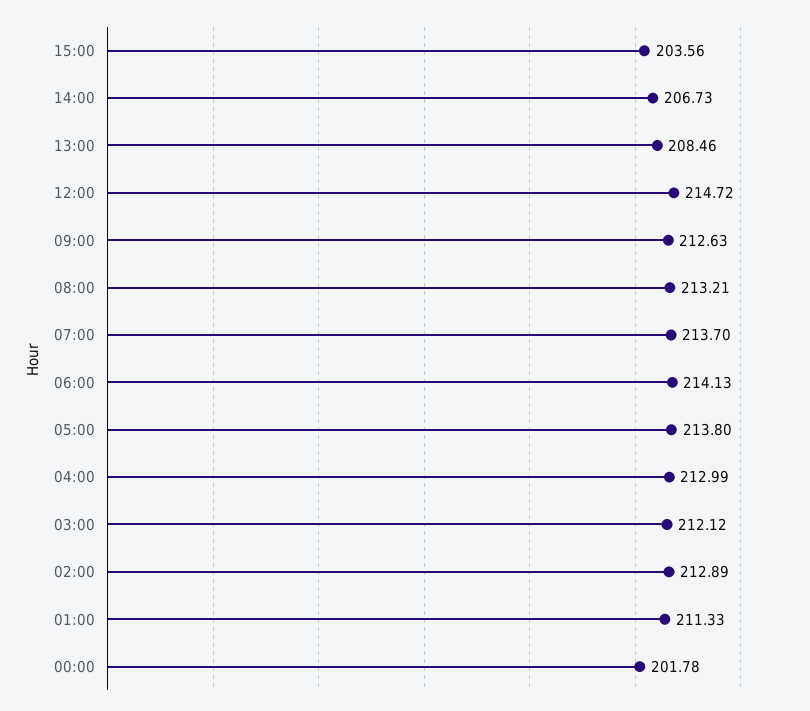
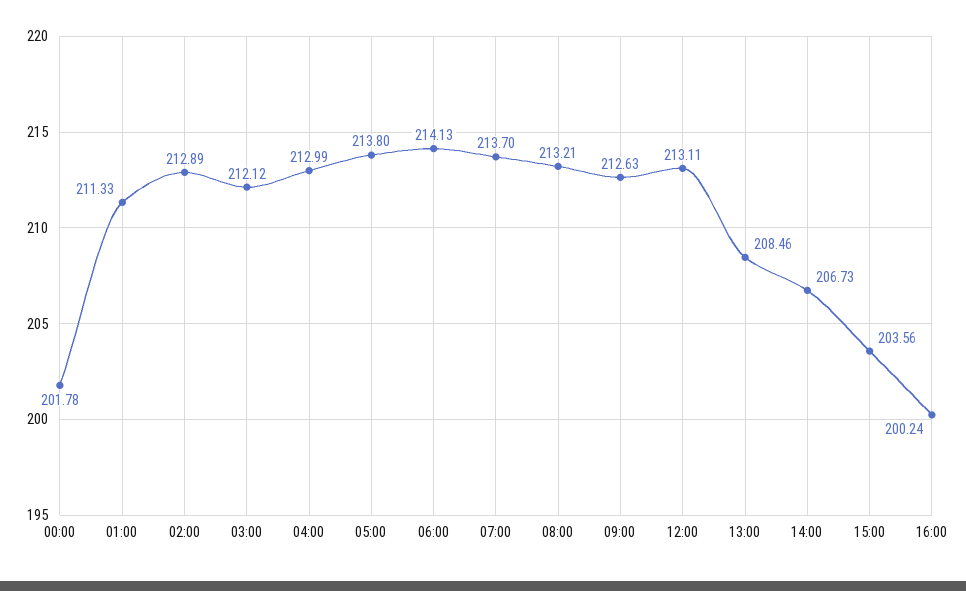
12:00: 214.72 -> 213.11
16:00: none -> 200.24

